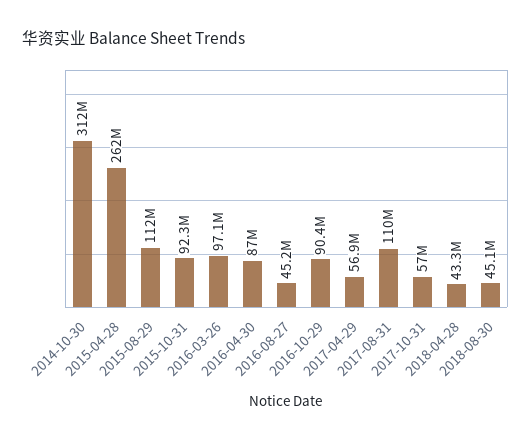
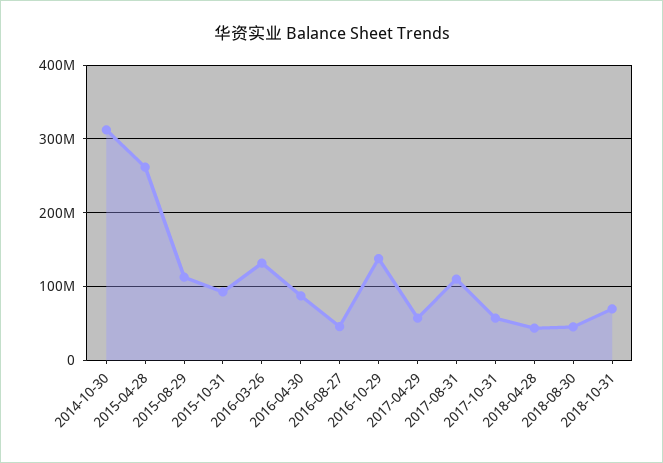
2016-03-26: 97100000 -> 130000000
2016-10-29: 90400000 -> 140000000
2018-10-31: none -> 70000000

